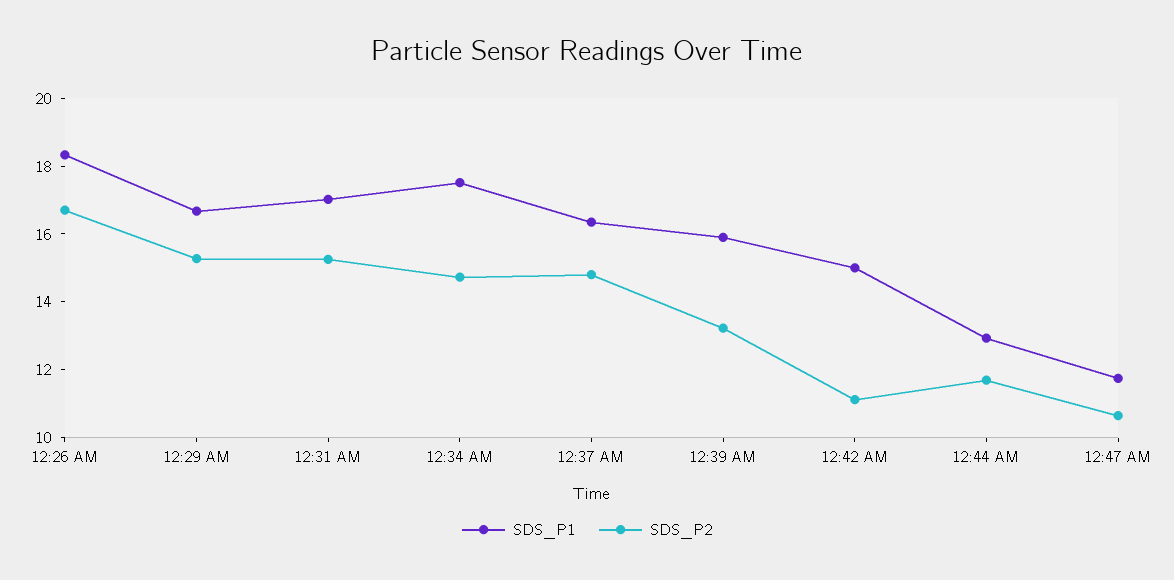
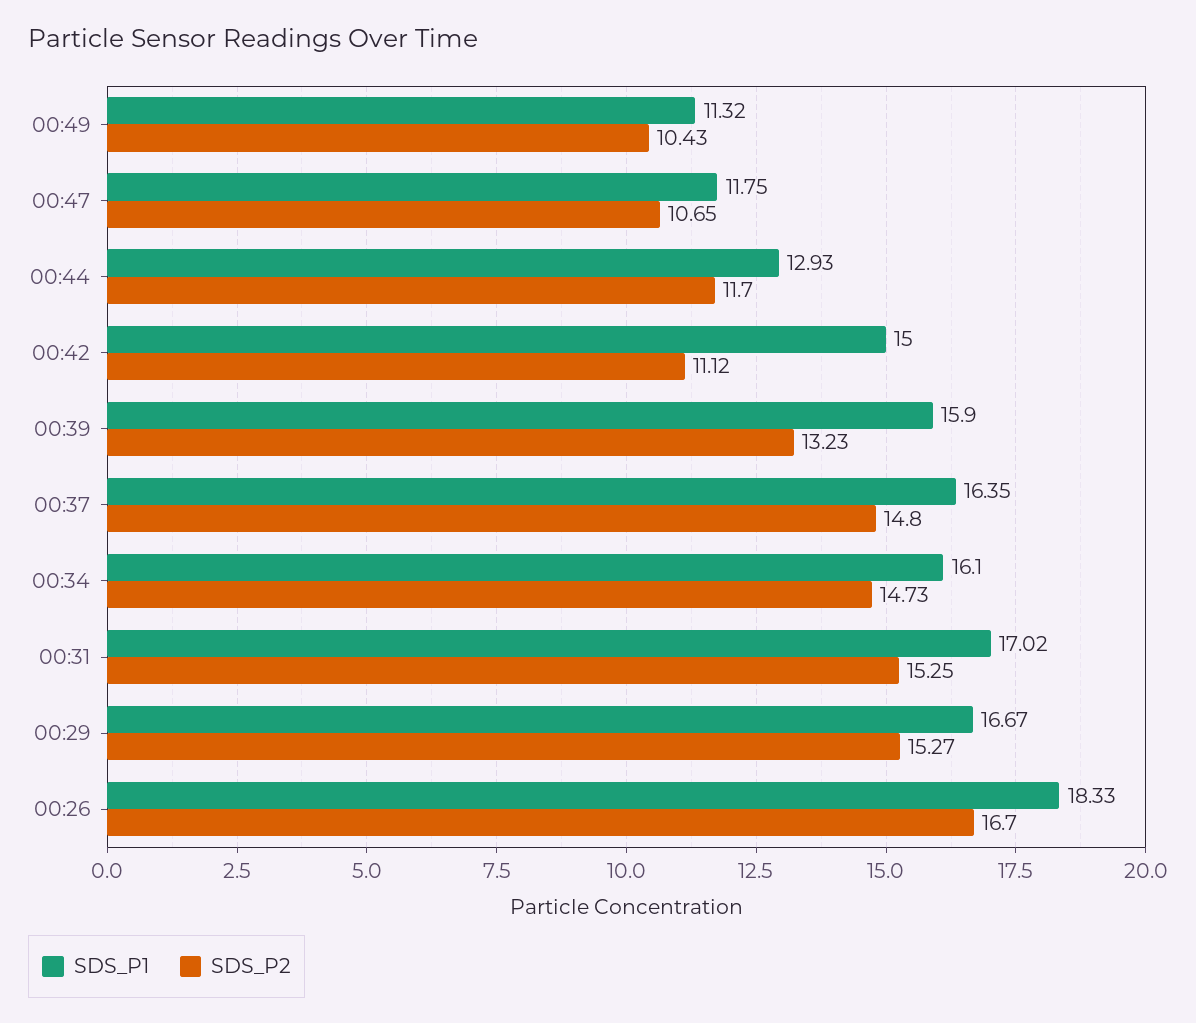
SDS_P1, 12:34 AM: 17.5 -> 16.1
SDS_P1, 00:49: none -> 11.32
SDS_P2, 00:49: none -> 10.43

